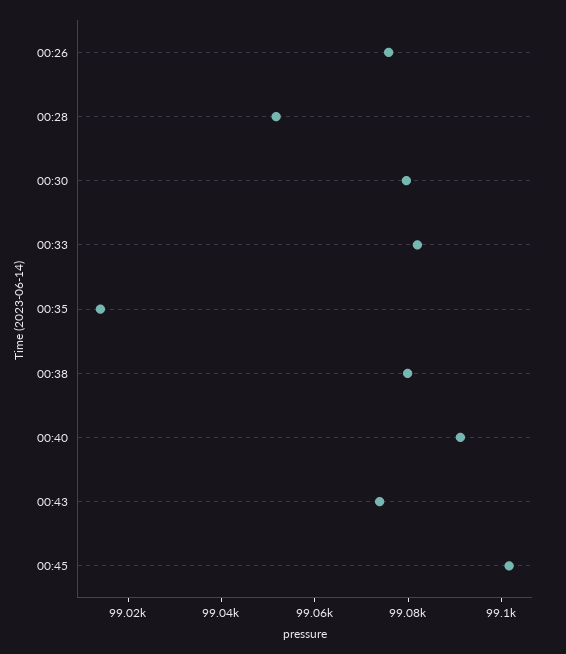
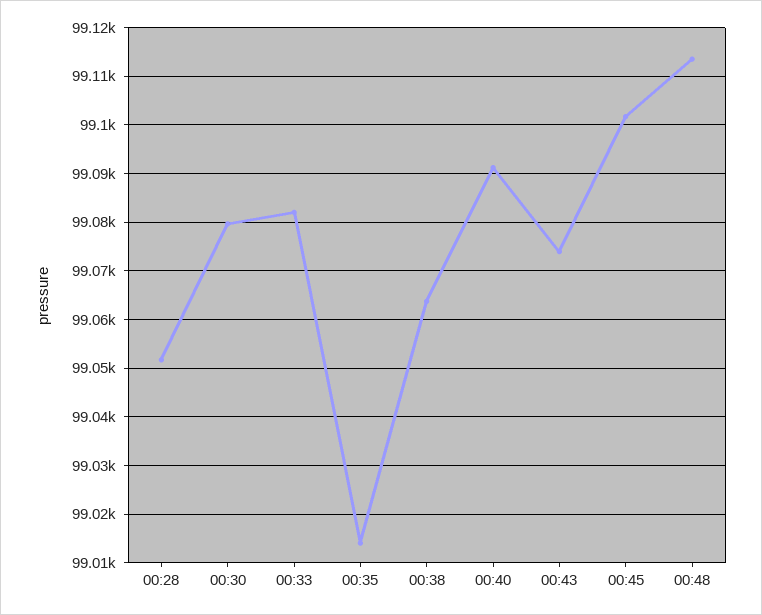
00:26: 99075 -> none
00:38: 99080 -> 99064
00:48: none -> 99114

